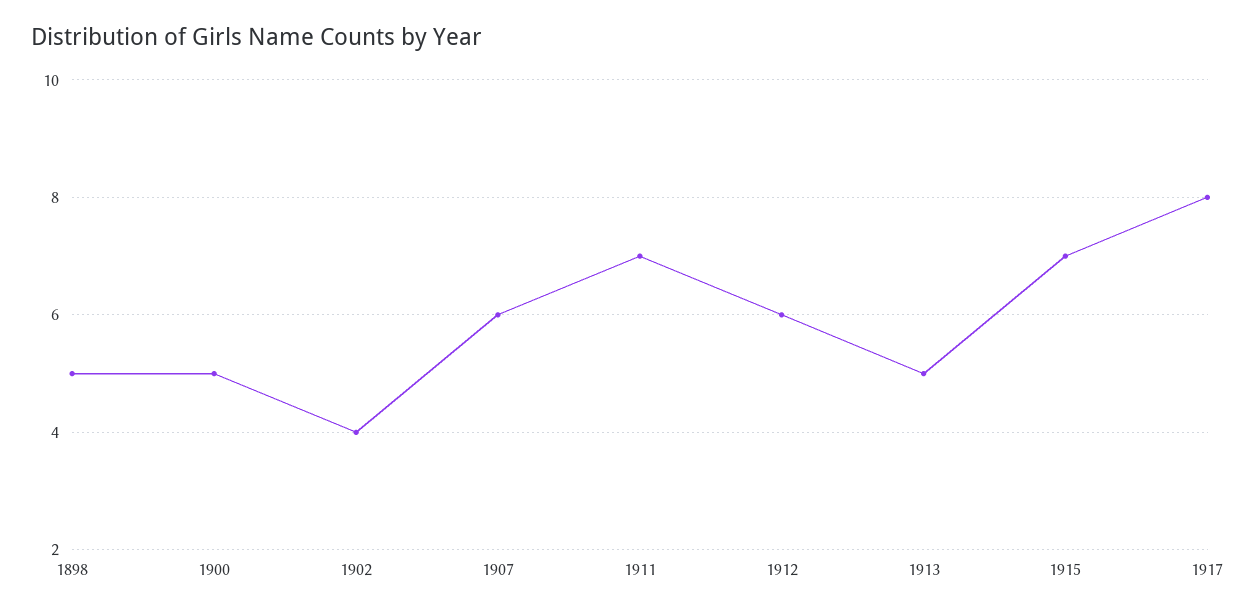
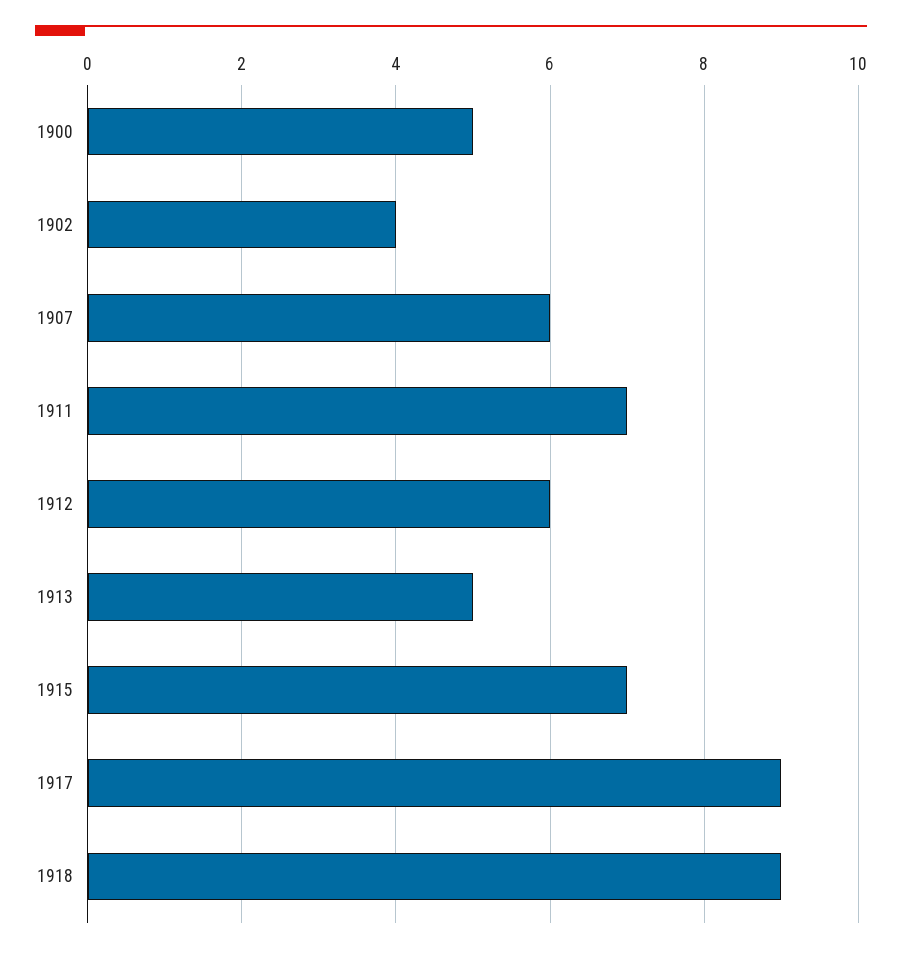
1898: 5 -> none
1917: 8 -> 9
1918: none -> 9

